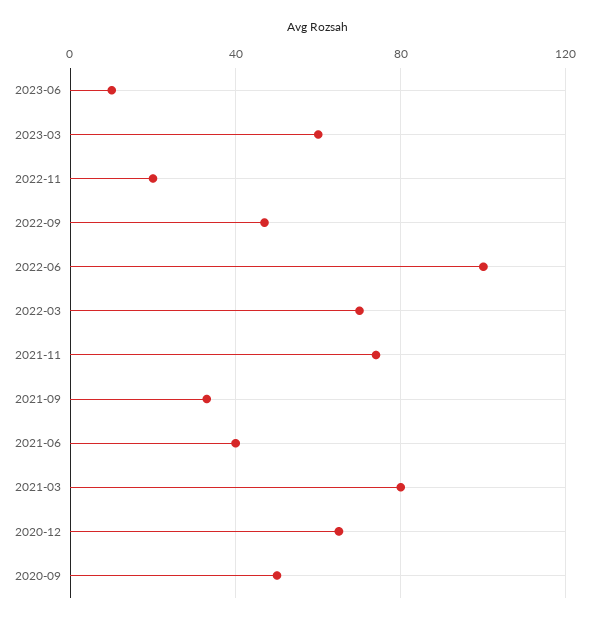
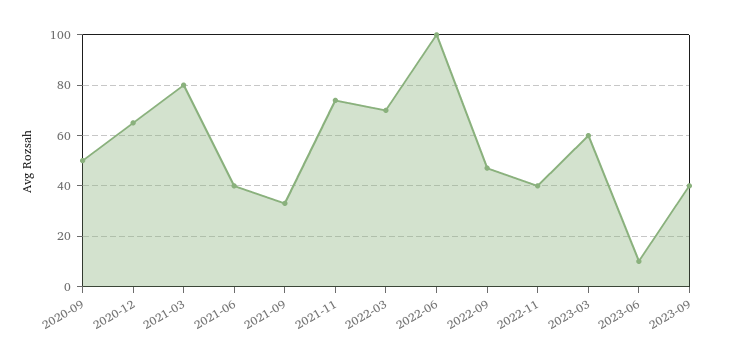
2022-11: 20 -> 40
2023-09: none -> 40

